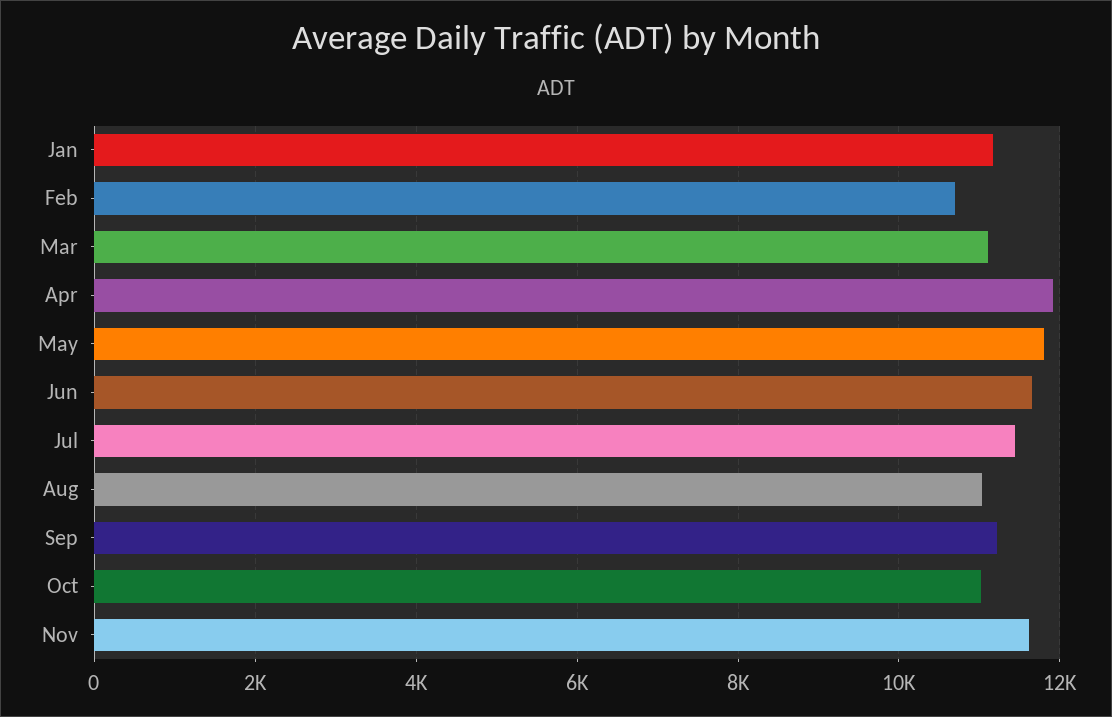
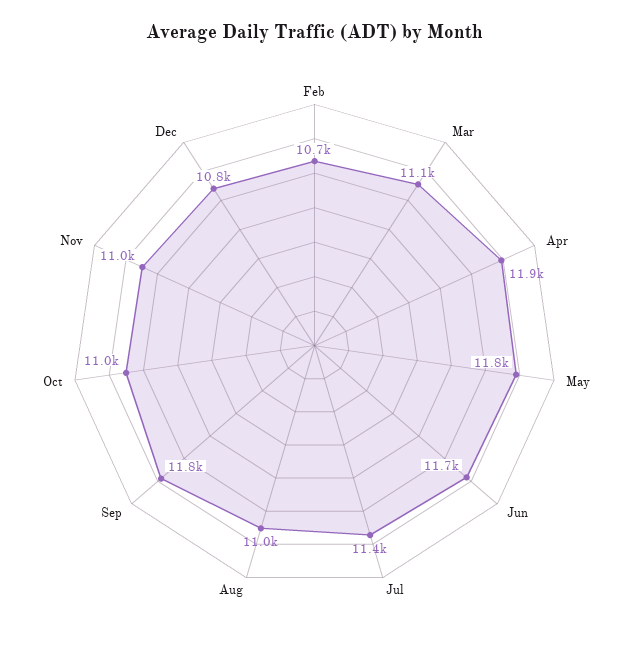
Jan: 11200 -> none
Sep: 11200 -> 11800
Nov: 11600 -> 11000
Dec: none -> 10800

